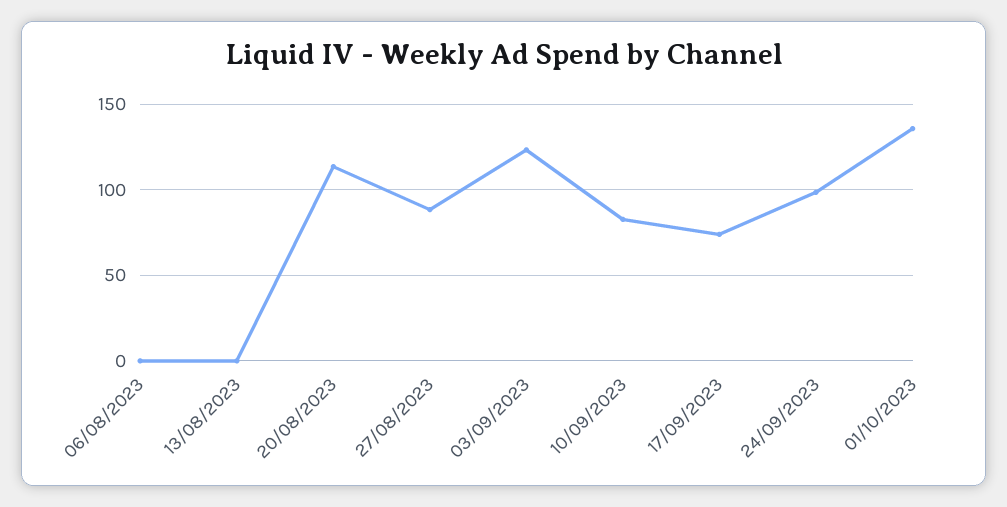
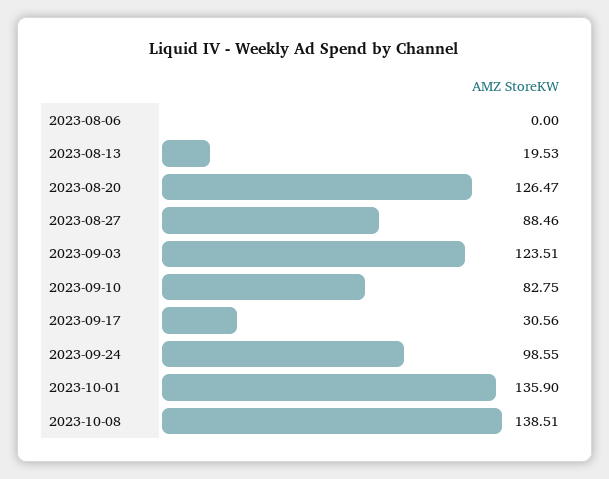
13/08/2023: 0 -> 19.53
20/08/2023: 115 -> 126.47
17/09/2023: 75 -> 30.56
2023-10-08: none -> 138.51

